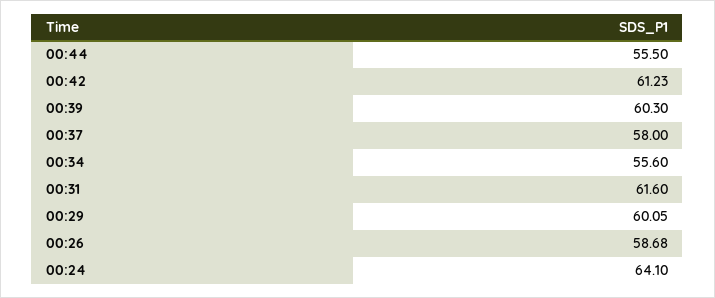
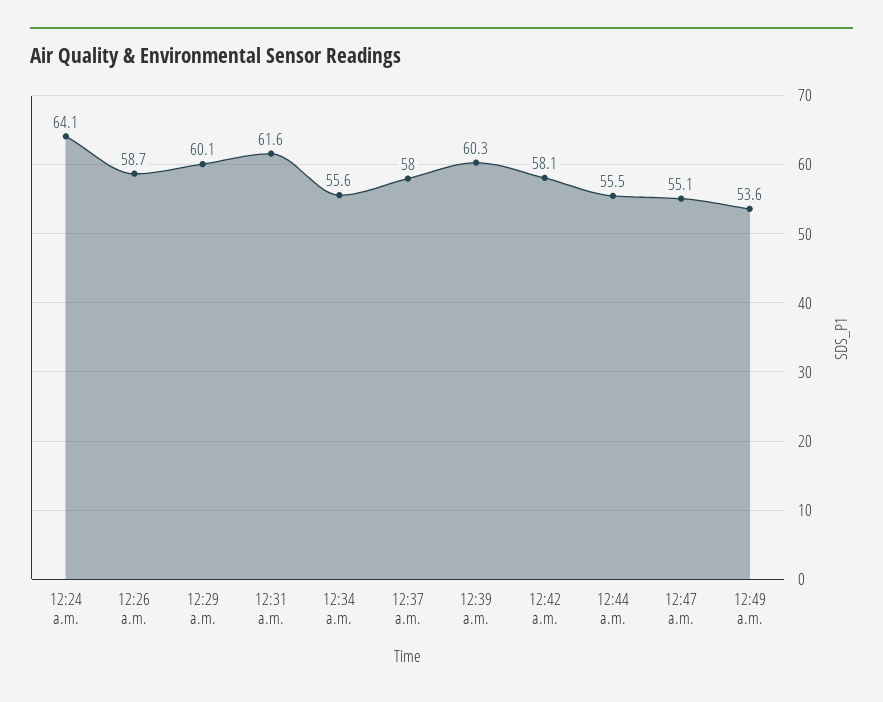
00:42: 61.23 -> 58.1
12:47 a.m.: none -> 55.1
12:49 a.m.: none -> 53.6

